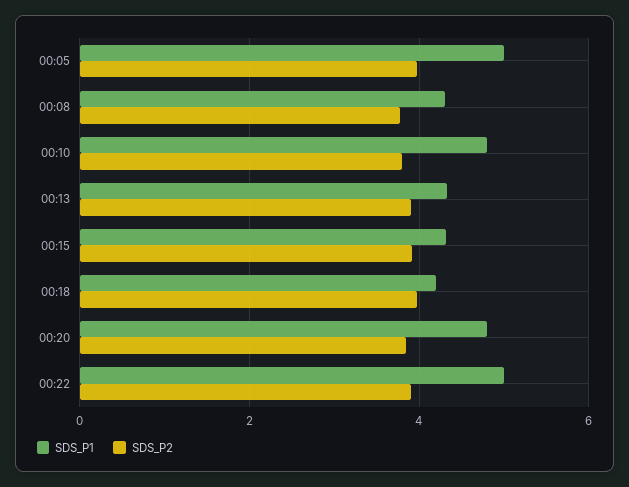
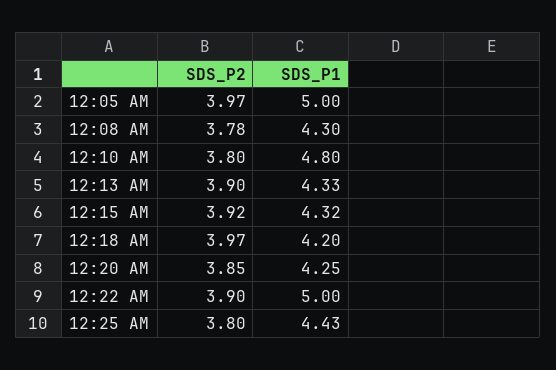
SDS_P1, 00:20: 4.8 -> 4.25
SDS_P2, 12:25 AM: none -> 3.8
SDS_P1, 12:25 AM: none -> 4.43

